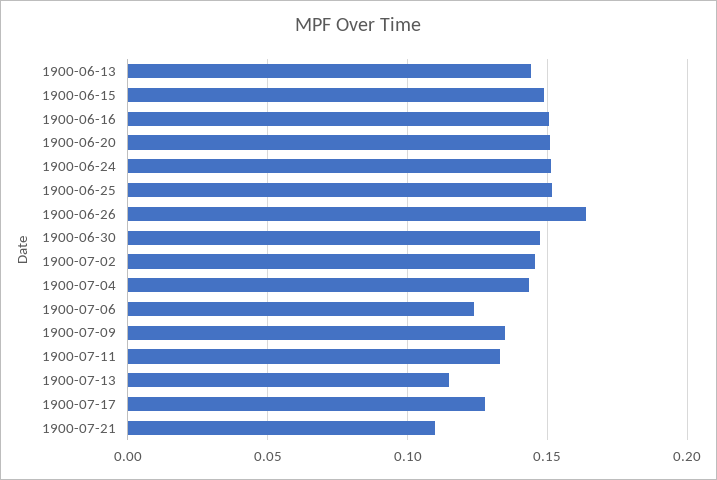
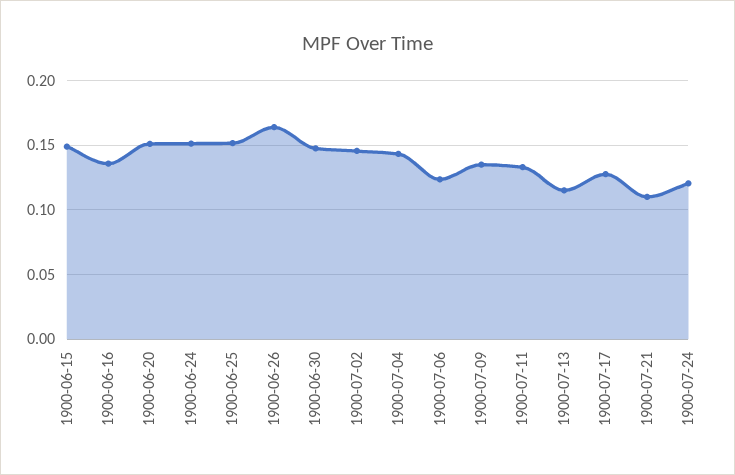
1900-06-13: 0.145 -> none
1900-06-16: 0.15 -> 0.135
1900-07-24: none -> 0.12

